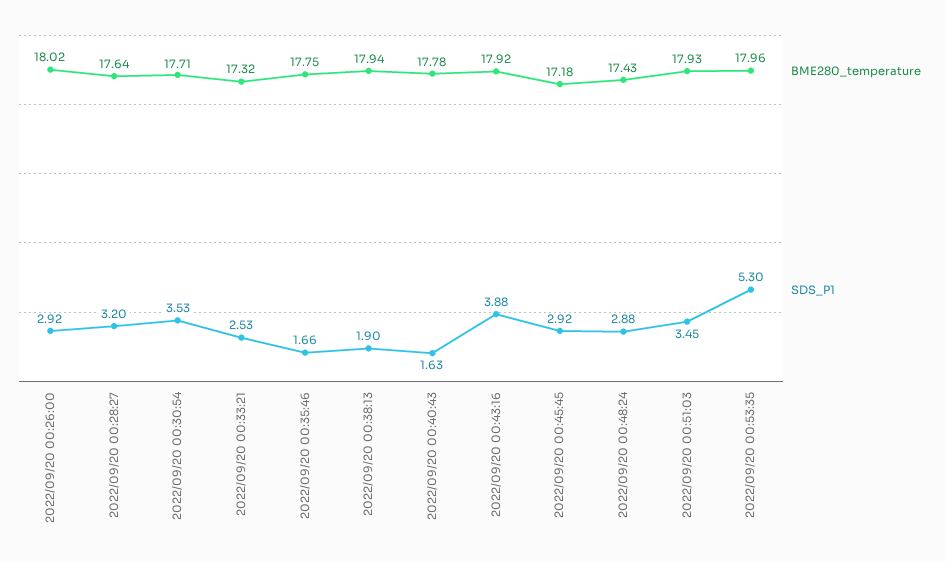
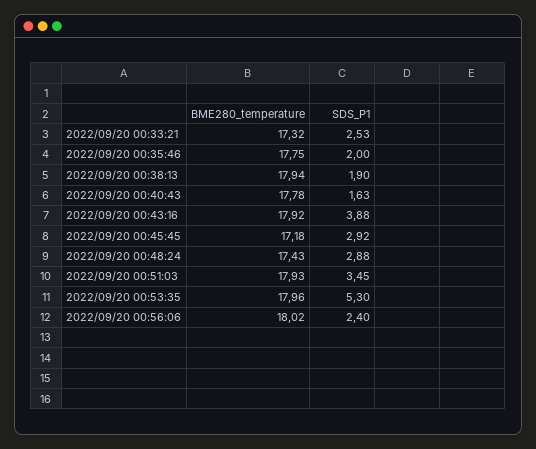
BME280_temperature, 2022/09/20 00:26:00: 18.02 -> none
SDS_P1, 2022/09/20 00:26:00: 2.92 -> none
BME280_temperature, 2022/09/20 00:28:27: 17.64 -> none
SDS_P1, 2022/09/20 00:28:27: 3.2 -> none
BME280_temperature, 2022/09/20 00:30:54: 17.71 -> none
SDS_P1, 2022/09/20 00:30:54: 3.53 -> none
SDS_P1, 2022/09/20 00:35:46: 1.66 -> 2
BME280_temperature, 2022/09/20 00:56:06: none -> 18.02
SDS_P1, 2022/09/20 00:56:06: none -> 2.4

